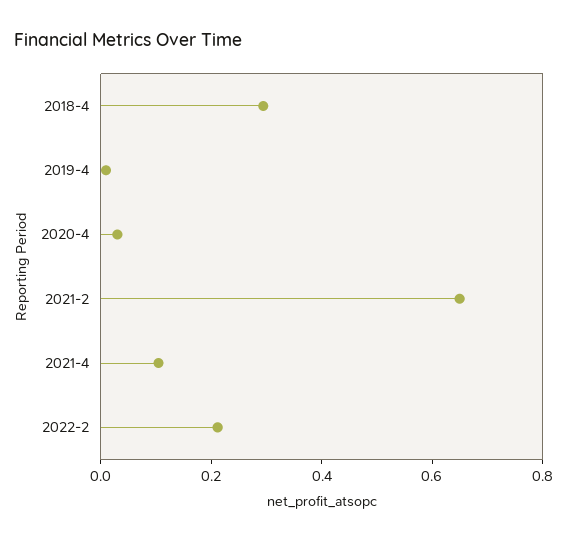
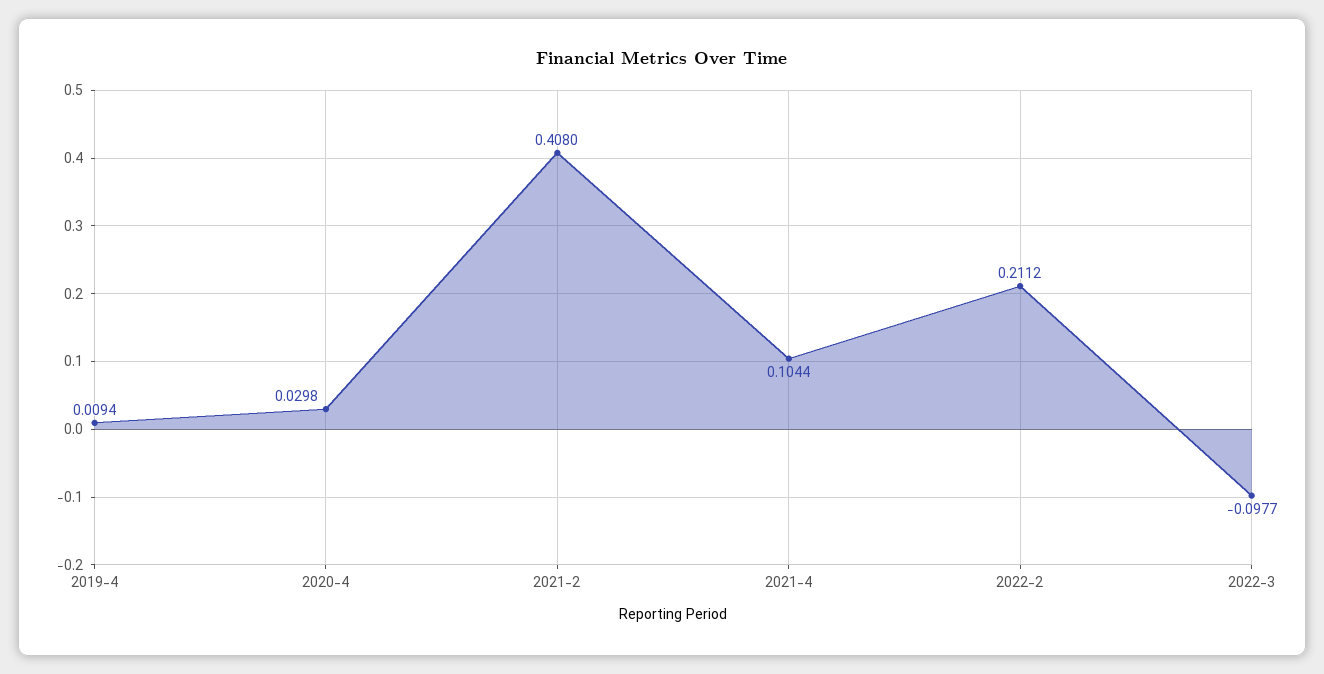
2018-4: 0.3 -> none
2021-2: 0.65 -> 0.408
2022-3: none -> -0.0977

